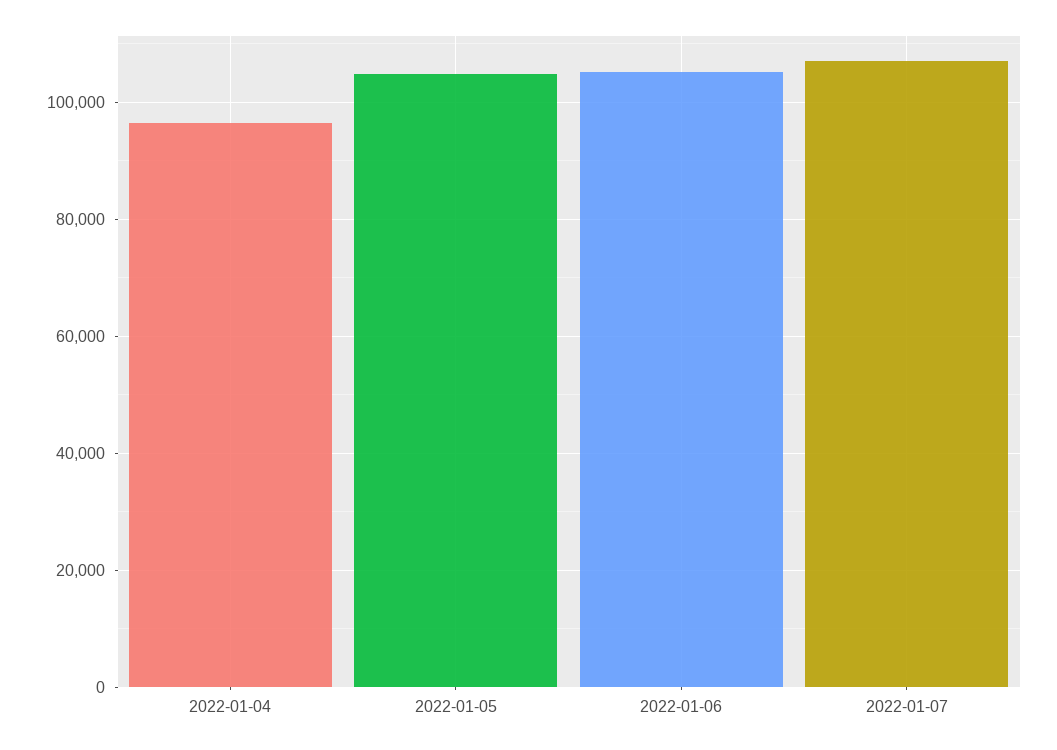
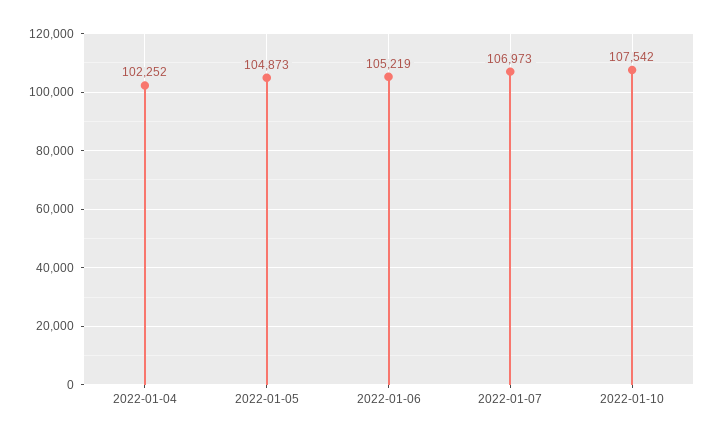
2022-01-04: 96000 -> 102252
2022-01-10: none -> 107542

